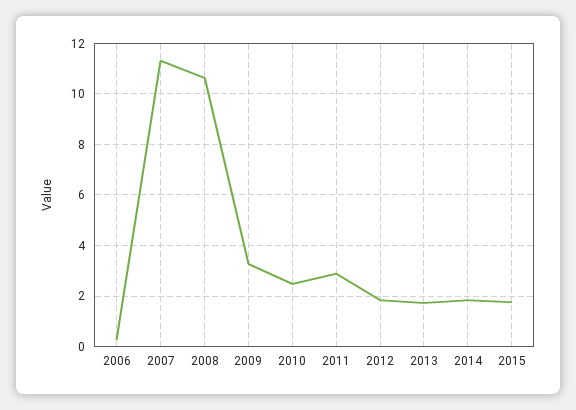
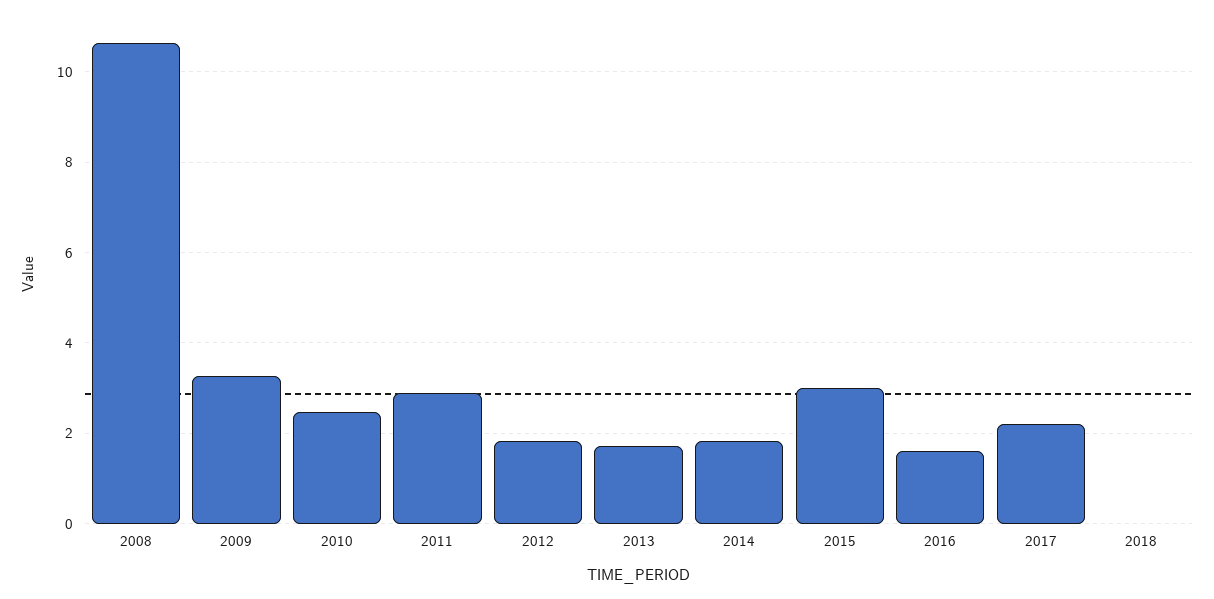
2006: 0.25 -> none
2007: 11.25 -> none
2015: 1.75 -> 3
2016: none -> 1.6
2017: none -> 2.2
2018: none -> 0

